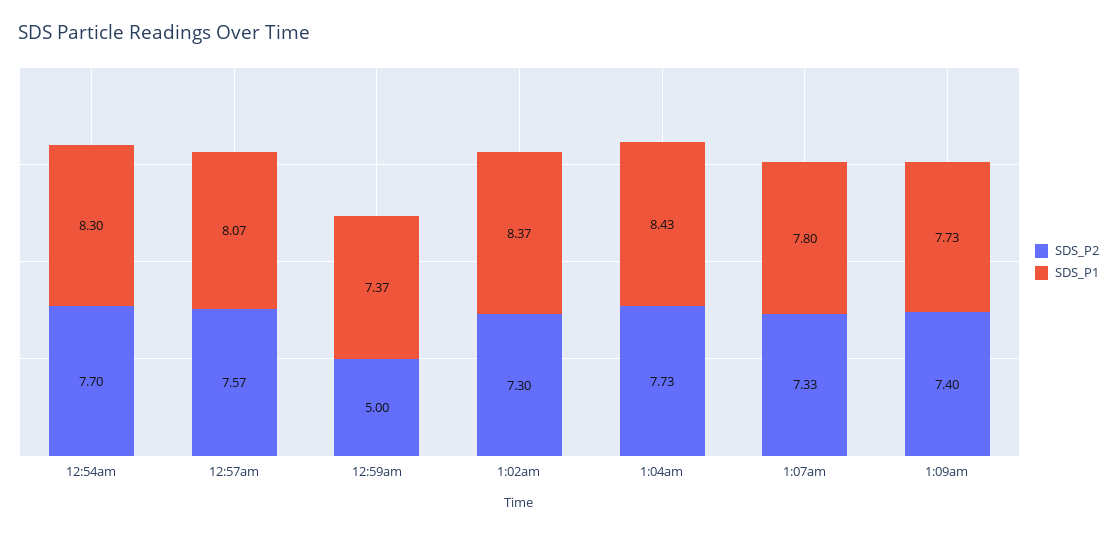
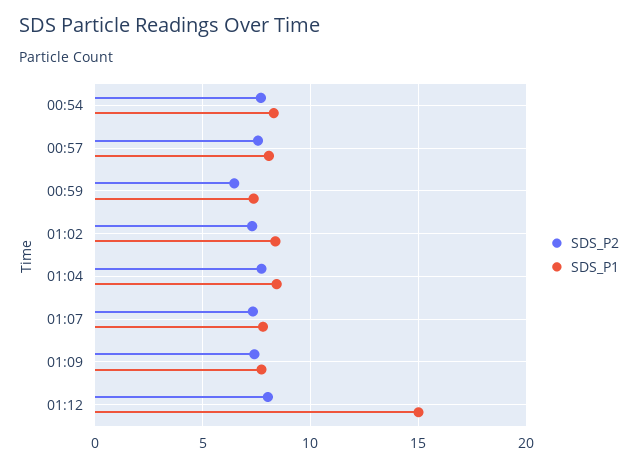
SDS_P2, 12:59am: 5 -> 6.5
SDS_P2, 01:12: none -> 8
SDS_P1, 01:12: none -> 15

